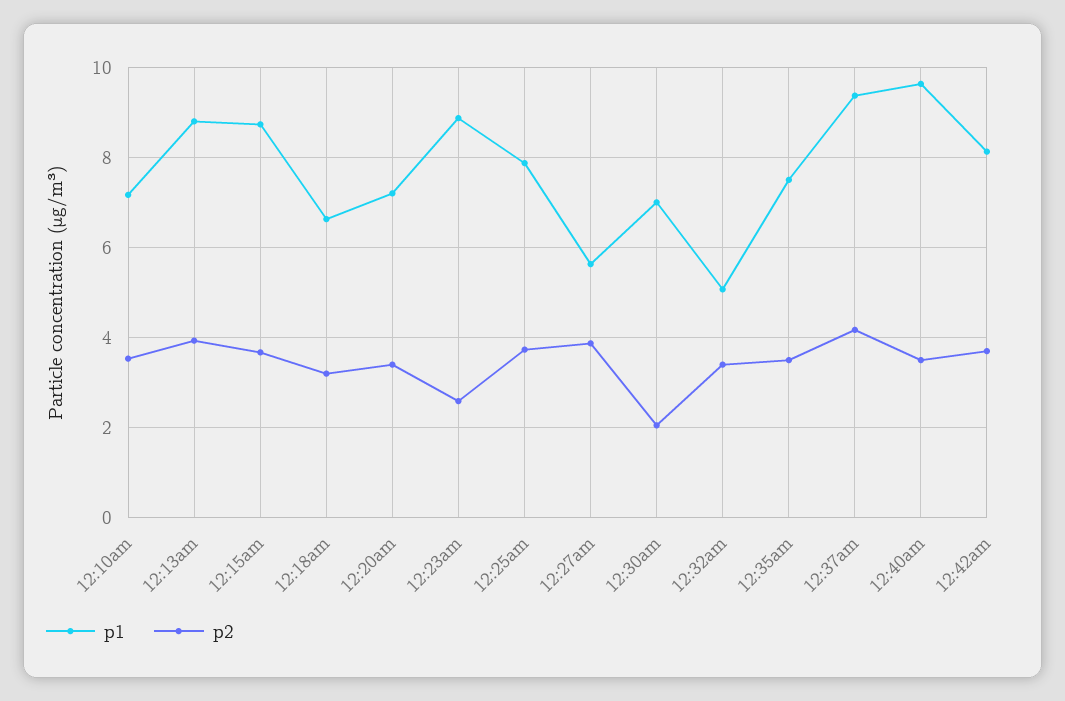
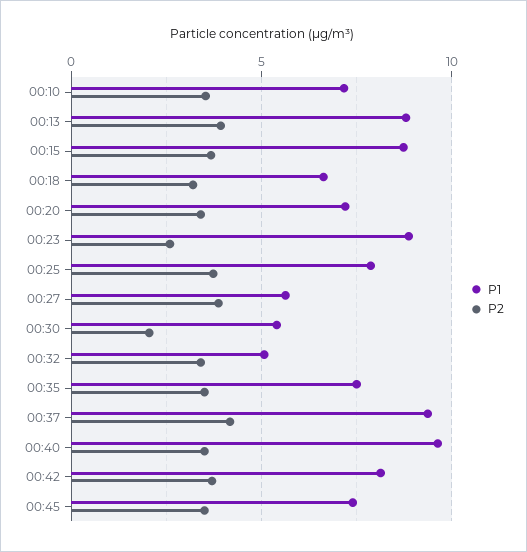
p1, 12:30am: 7 -> 5.5
p1, 00:45: none -> 7.5
p2, 00:45: none -> 3.5

